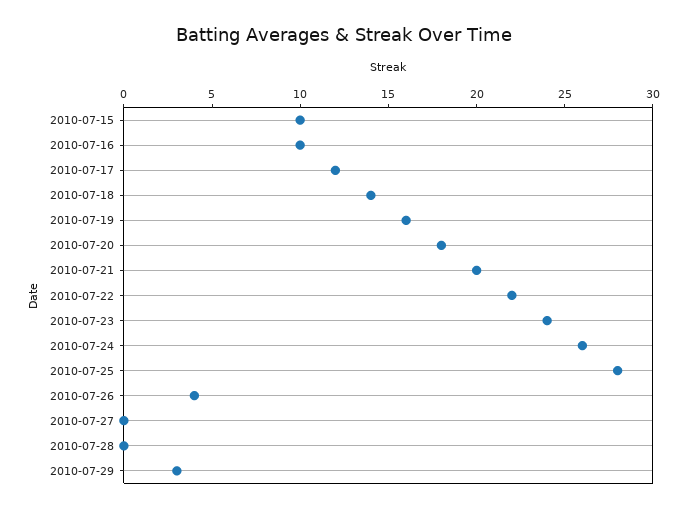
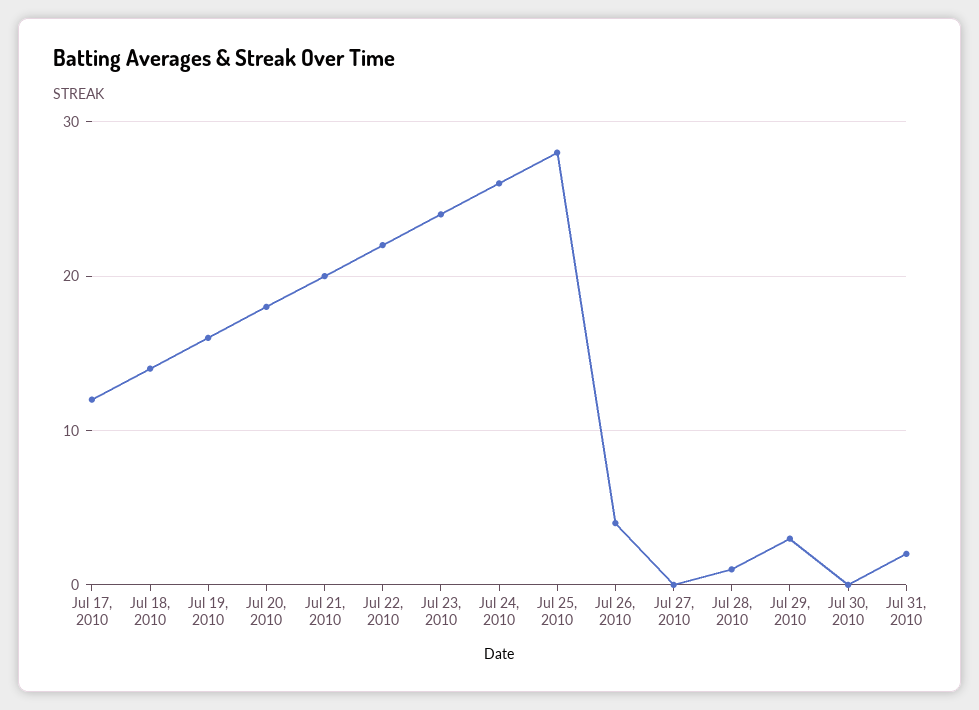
2010-07-15: 10 -> none
2010-07-16: 10 -> none
2010-07-28: 0 -> 1
Jul 30, 2010: none -> 0
Jul 31, 2010: none -> 2

